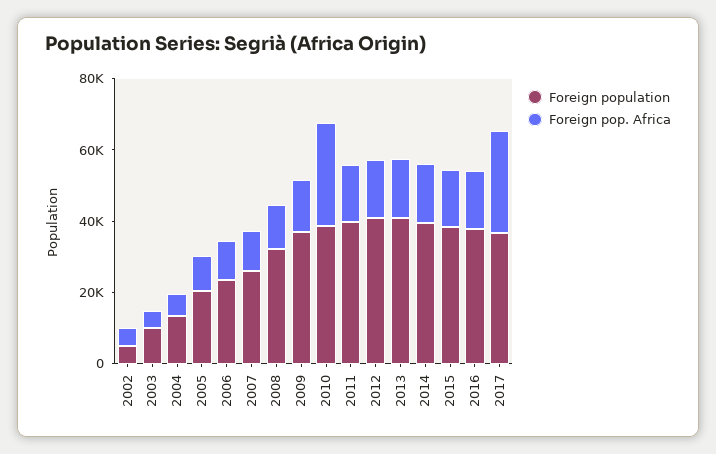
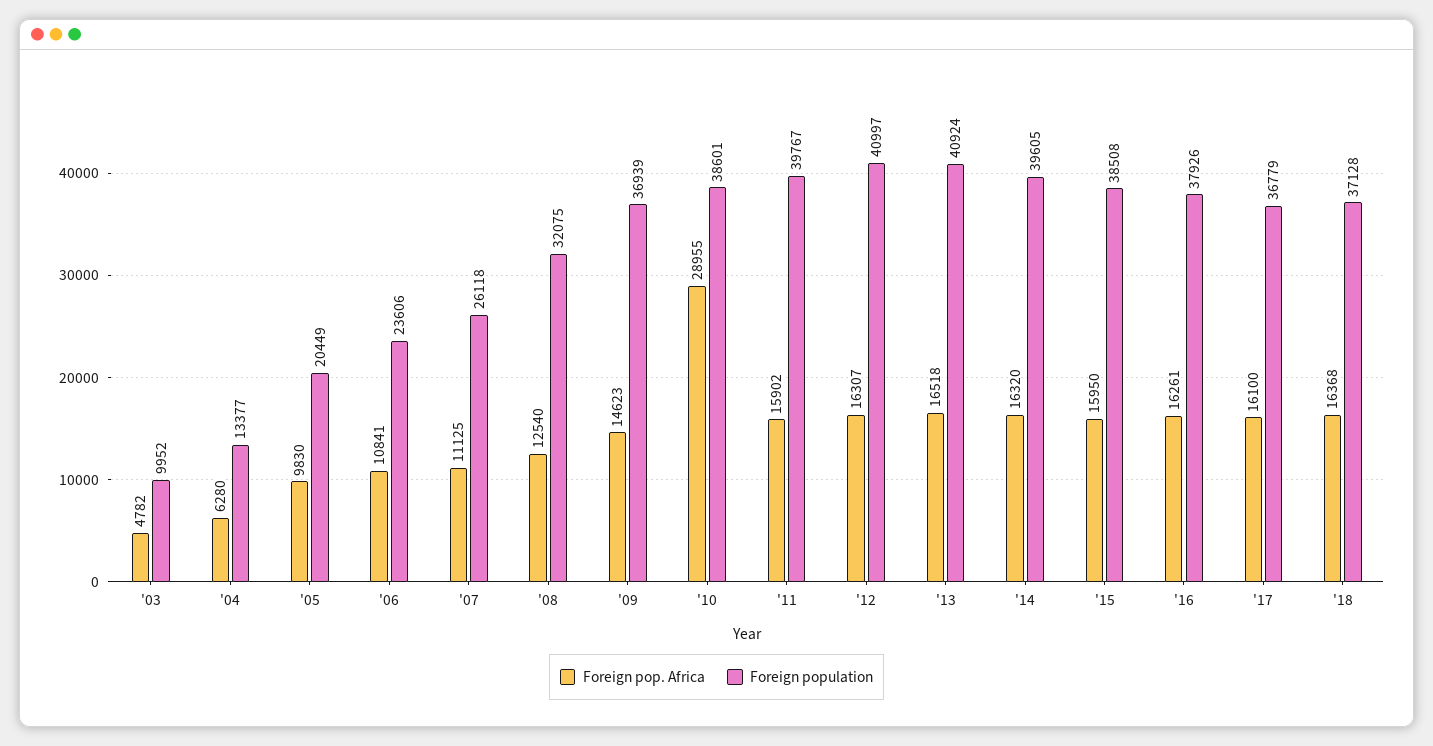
Foreign population, 2002: 5000 -> none
Foreign pop. Africa, 2002: 5000 -> none
Foreign pop. Africa, 2017: 30000 -> 16100
Foreign pop. Africa, '18: none -> 16368
Foreign population, '18: none -> 37128

